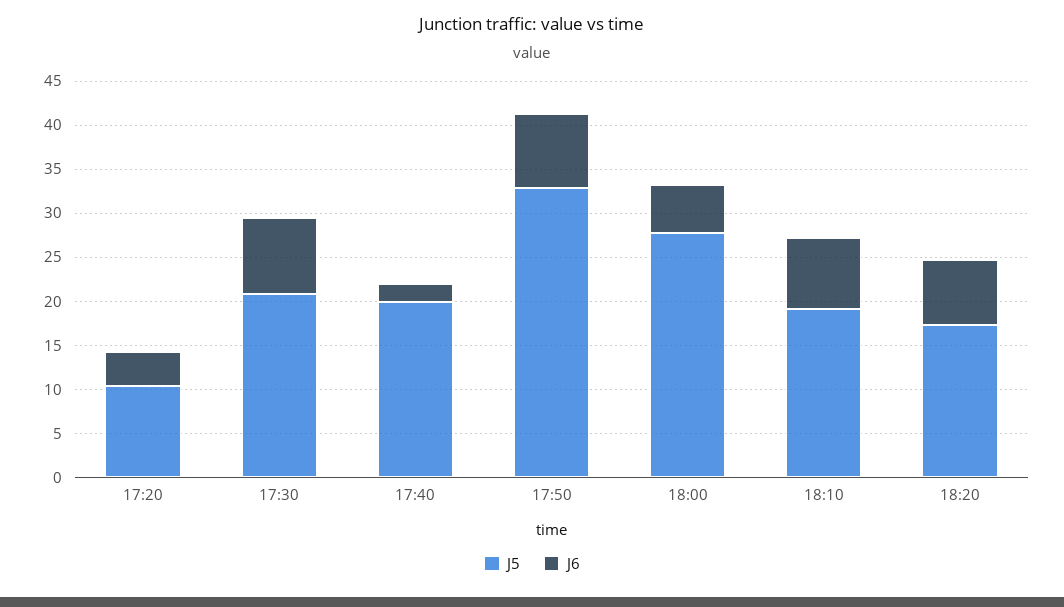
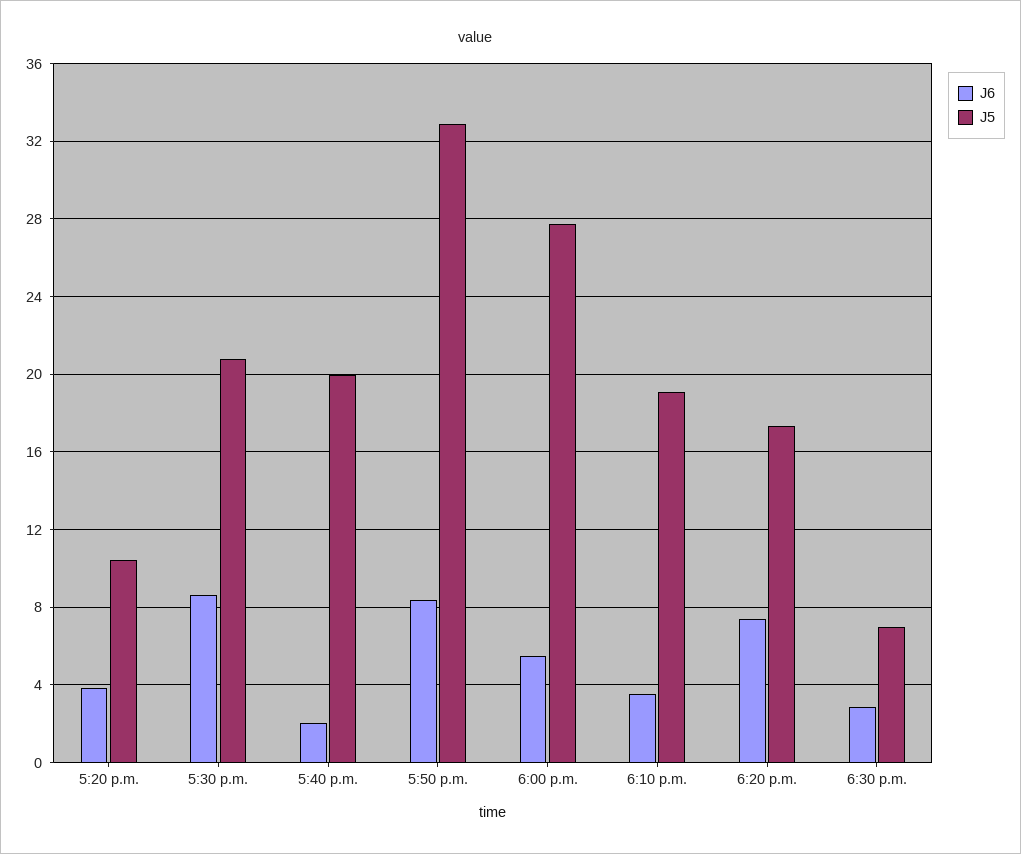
J6, 18:10: 8 -> 3.5
J6, 6:30 p.m.: none -> 3
J5, 6:30 p.m.: none -> 7

